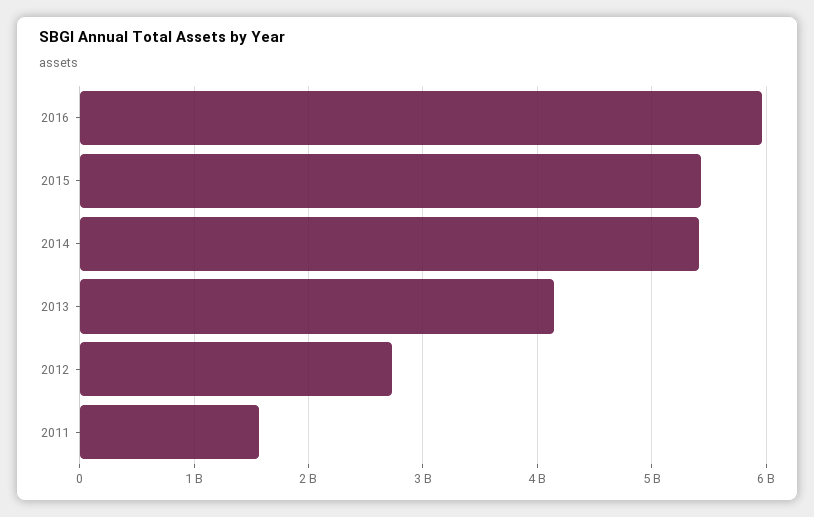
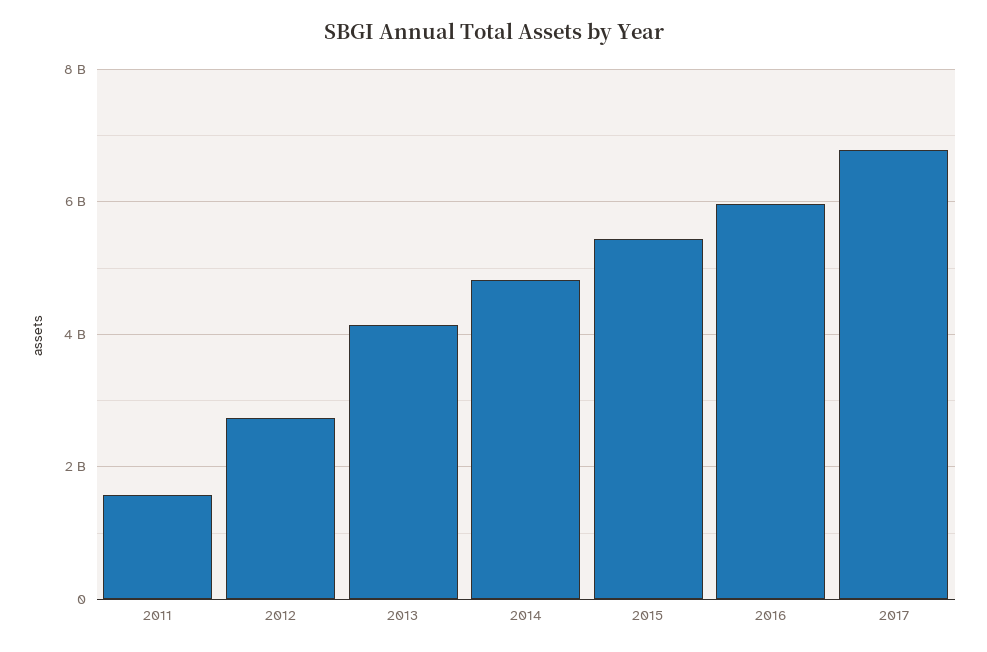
2014: 5400000000 -> 4800000000
2017: none -> 6800000000

